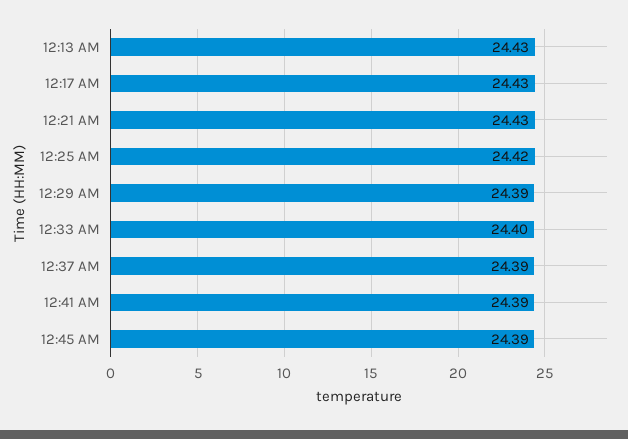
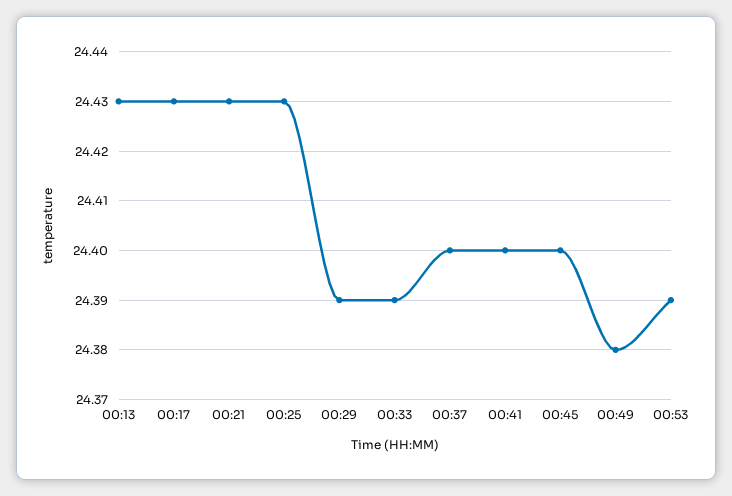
12:25 AM: 24.42 -> 24.43
12:33 AM: 24.4 -> 24.39
12:37 AM: 24.39 -> 24.4
12:41 AM: 24.39 -> 24.4
12:45 AM: 24.39 -> 24.4
00:49: none -> 24.38
00:53: none -> 24.39

